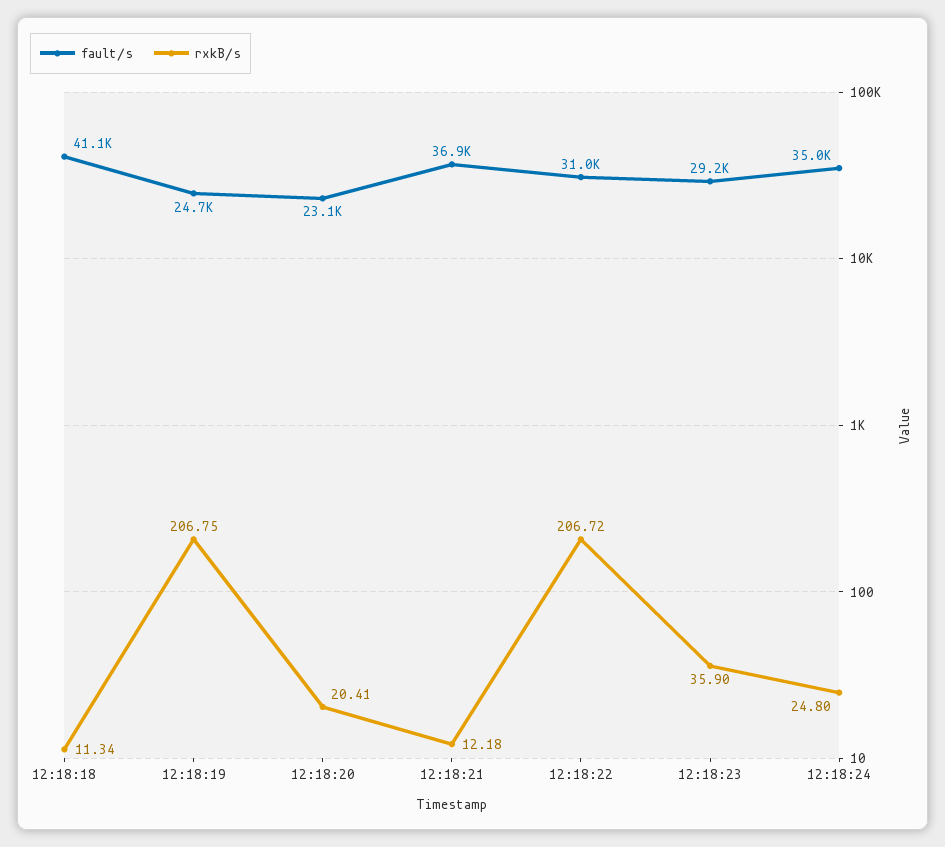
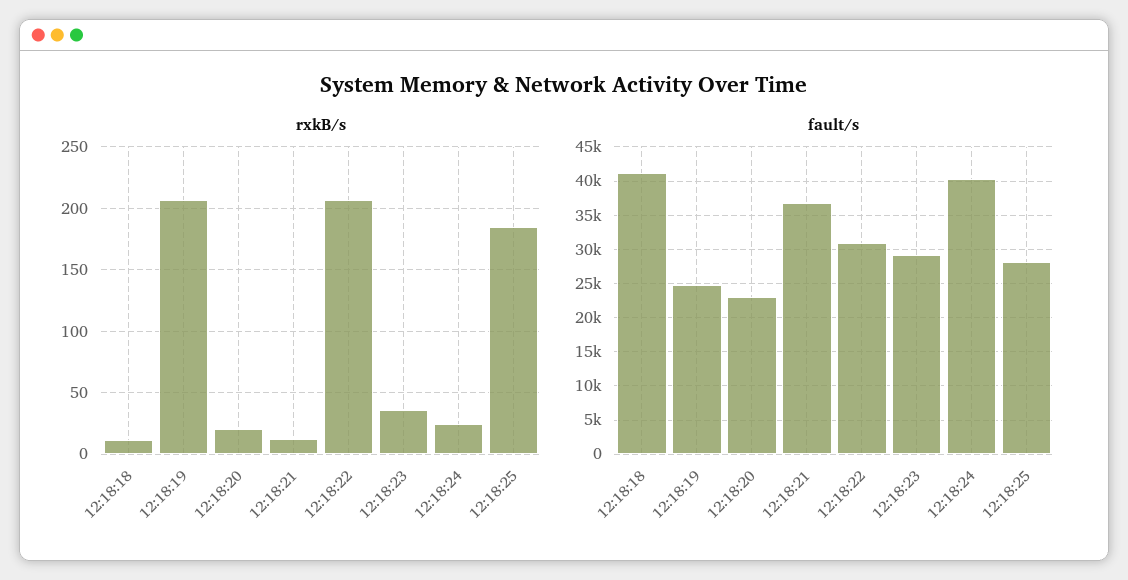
fault/s, 12:18:24: 35000 -> 40000
rxkB/s, 12:18:25: none -> 185
fault/s, 12:18:25: none -> 28000

